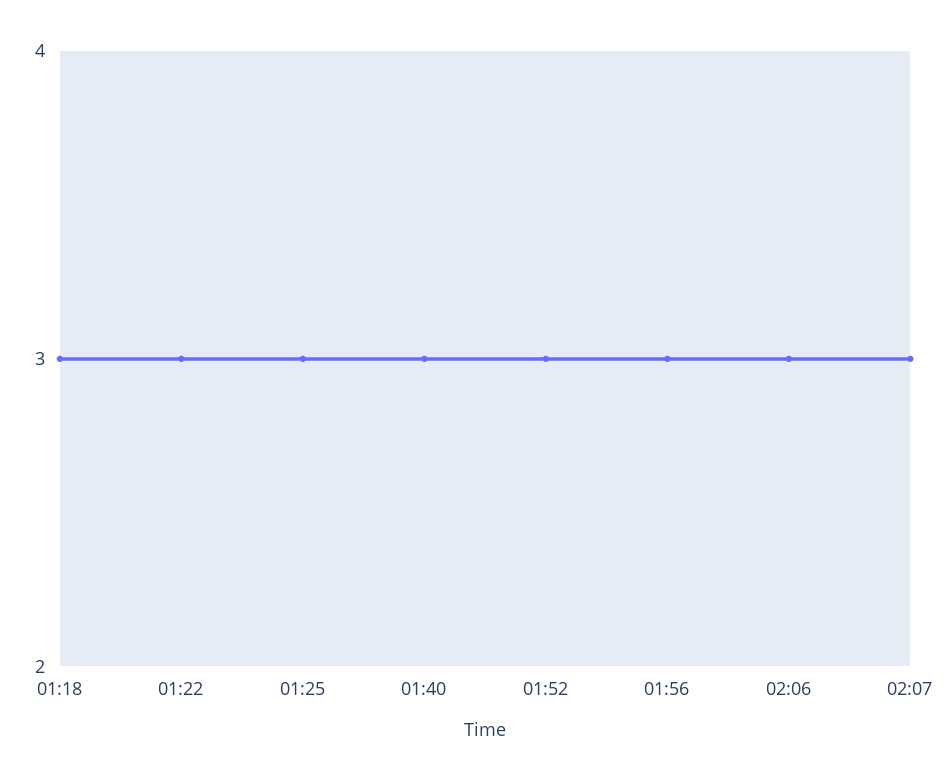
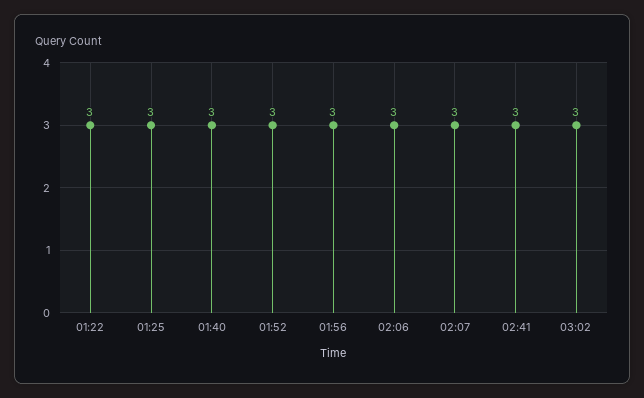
01:18: 3 -> none
02:41: none -> 3
03:02: none -> 3

